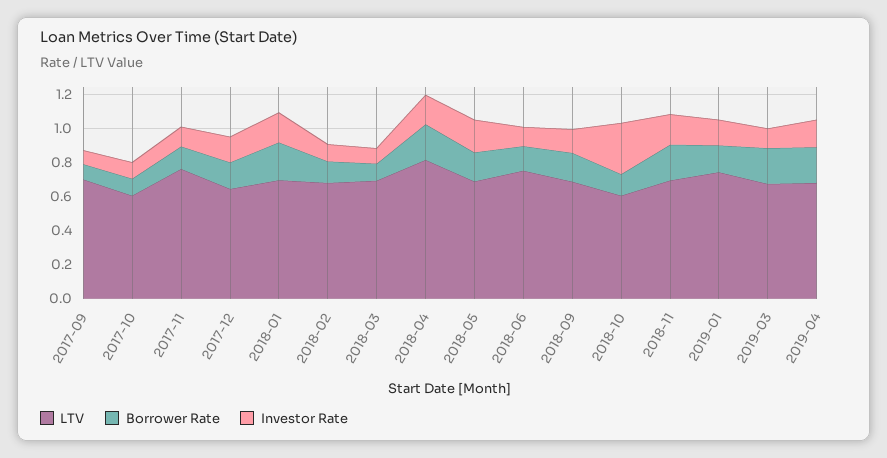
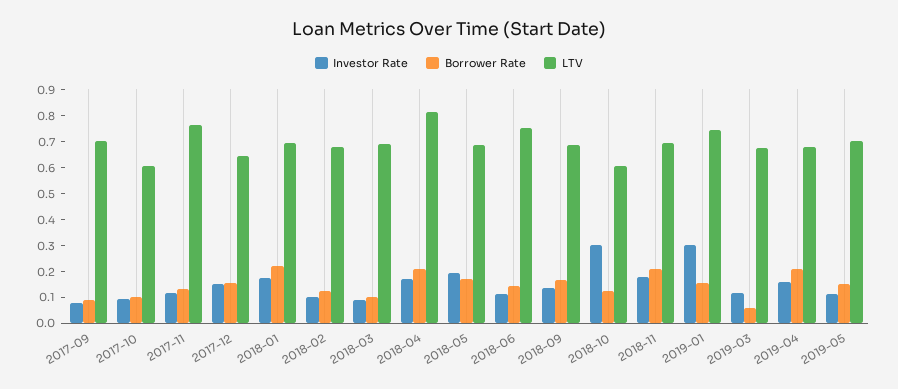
Investor Rate, 2019-01: 0.15 -> 0.3
Borrower Rate, 2019-03: 0.2 -> 0.05
Investor Rate, 2019-05: none -> 0.1
Borrower Rate, 2019-05: none -> 0.15
LTV, 2019-05: none -> 0.7

